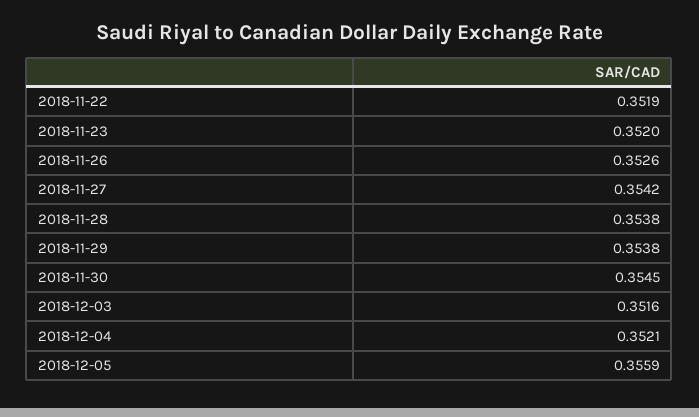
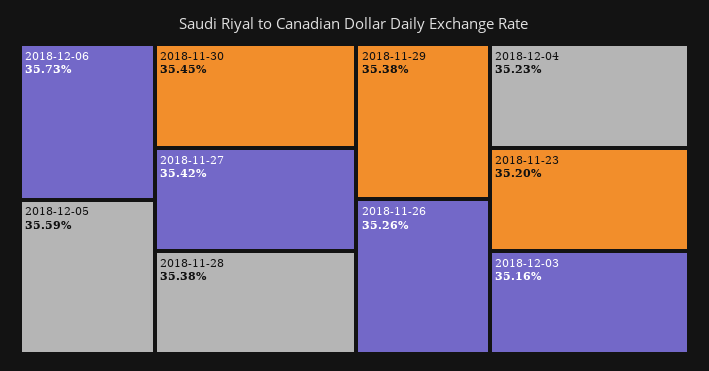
2018-11-22: 0.3519 -> none
2018-12-04: 0.3521 -> 0.3523
2018-12-06: none -> 0.3573

